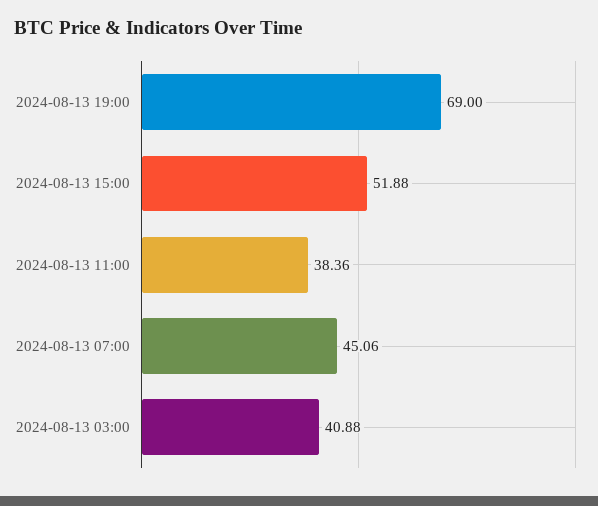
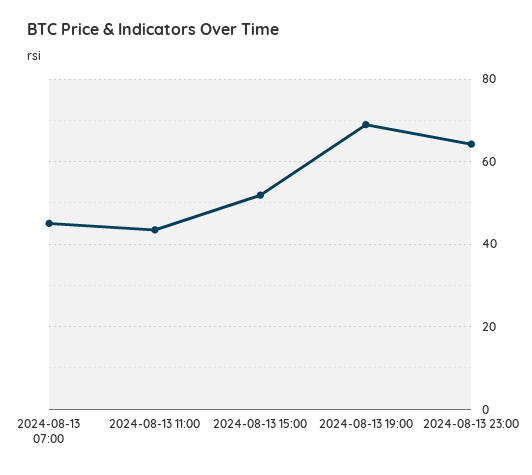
2024-08-13 11:00: 38.36 -> 44
2024-08-13 03:00: 40.88 -> none
2024-08-13 23:00: none -> 64

